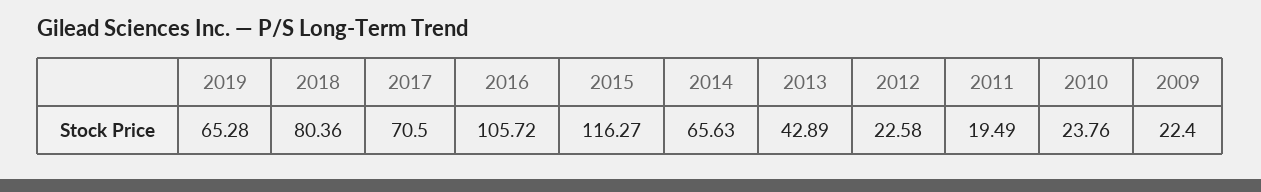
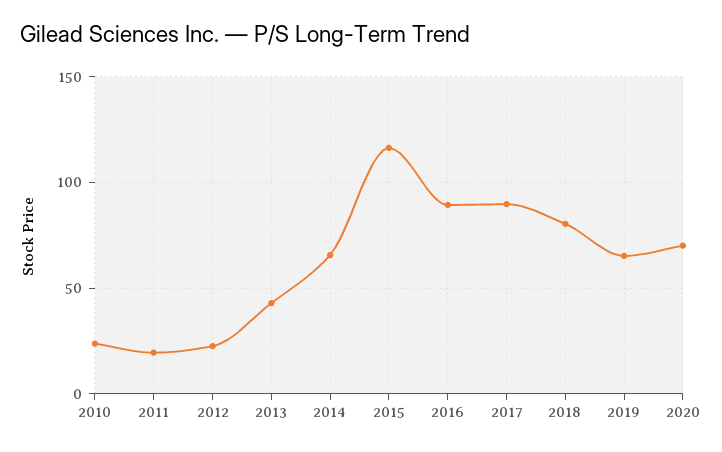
2017: 70.5 -> 90
2016: 105.72 -> 90
2009: 22.4 -> none
2020: none -> 70

